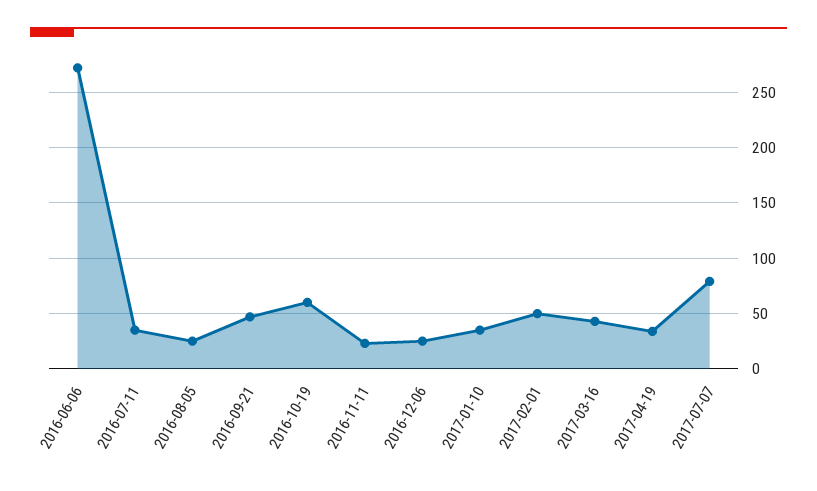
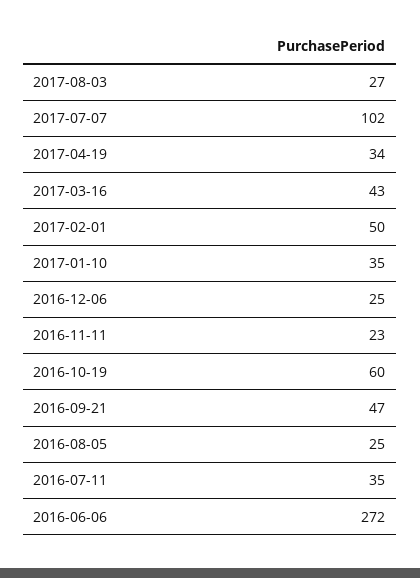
2017-07-07: 80 -> 102
2017-08-03: none -> 27

